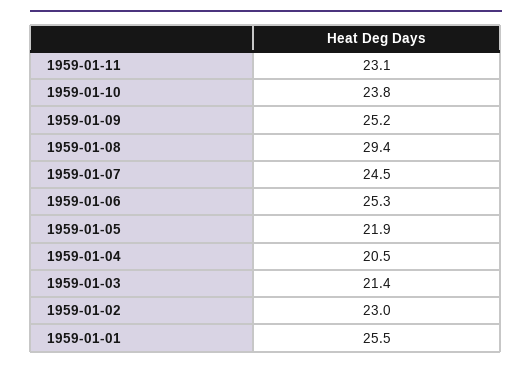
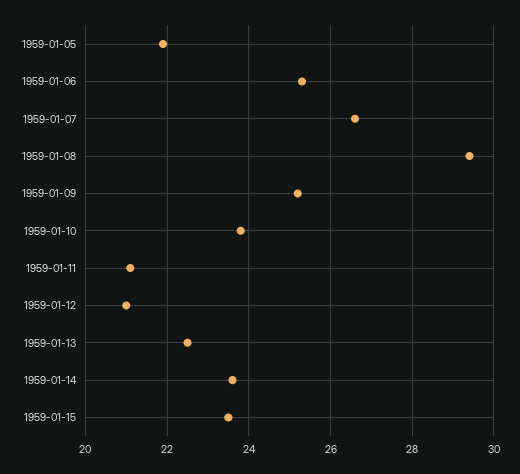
1959-01-11: 23.1 -> 21
1959-01-07: 24.5 -> 26.5
1959-01-04: 20.5 -> none
1959-01-03: 21.4 -> none
1959-01-02: 23 -> none
1959-01-01: 25.5 -> none
1959-01-12: none -> 21
1959-01-13: none -> 22.5
1959-01-14: none -> 23.5
1959-01-15: none -> 23.5

